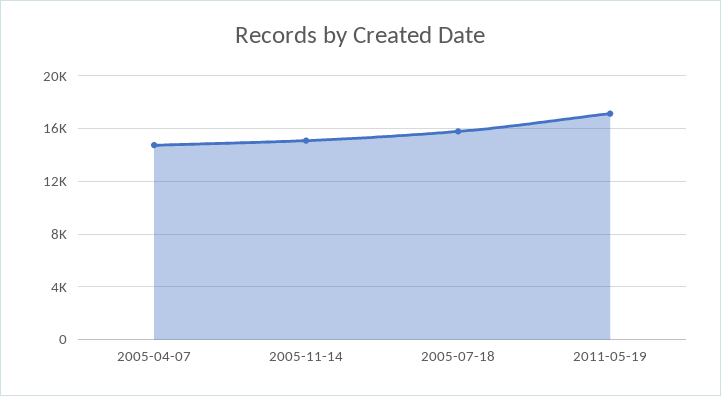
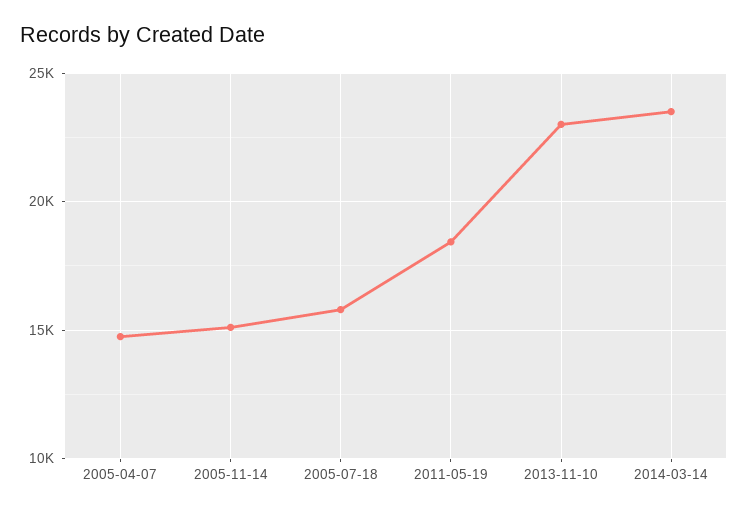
2011-05-19: 17000 -> 18500
2013-11-10: none -> 23000
2014-03-14: none -> 23500

